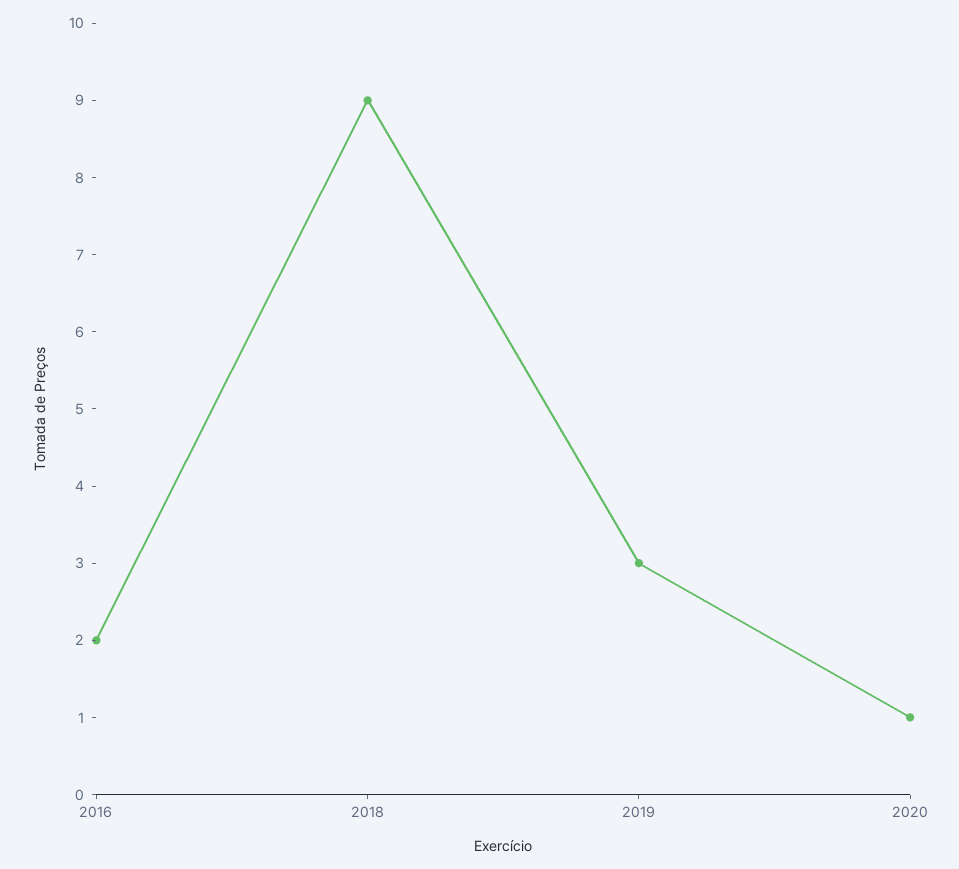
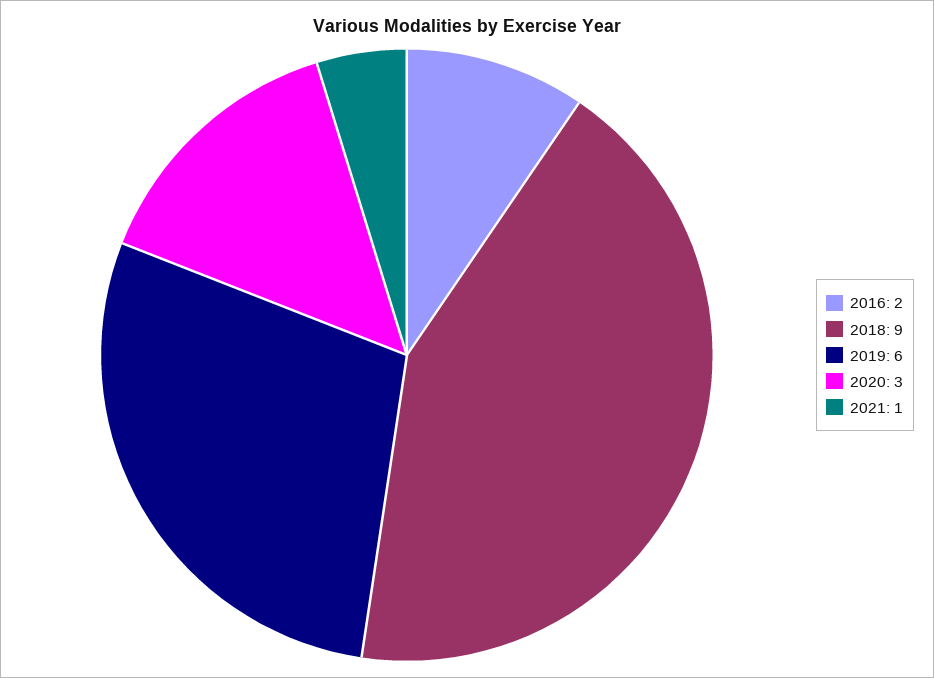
2019: 3 -> 6
2020: 1 -> 3
2021: none -> 1

